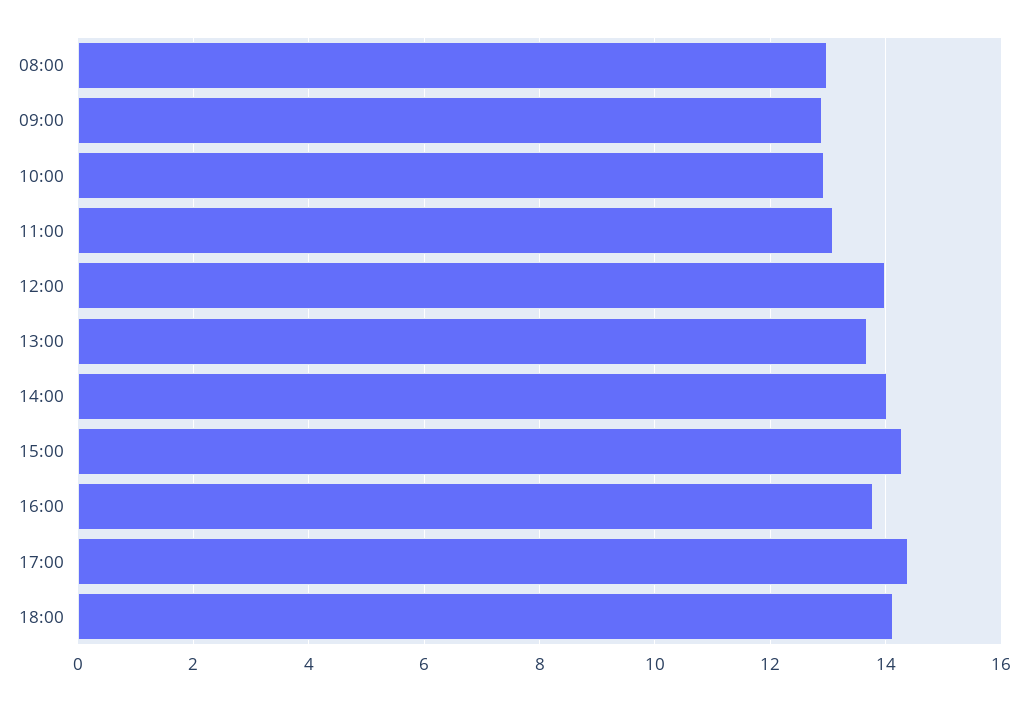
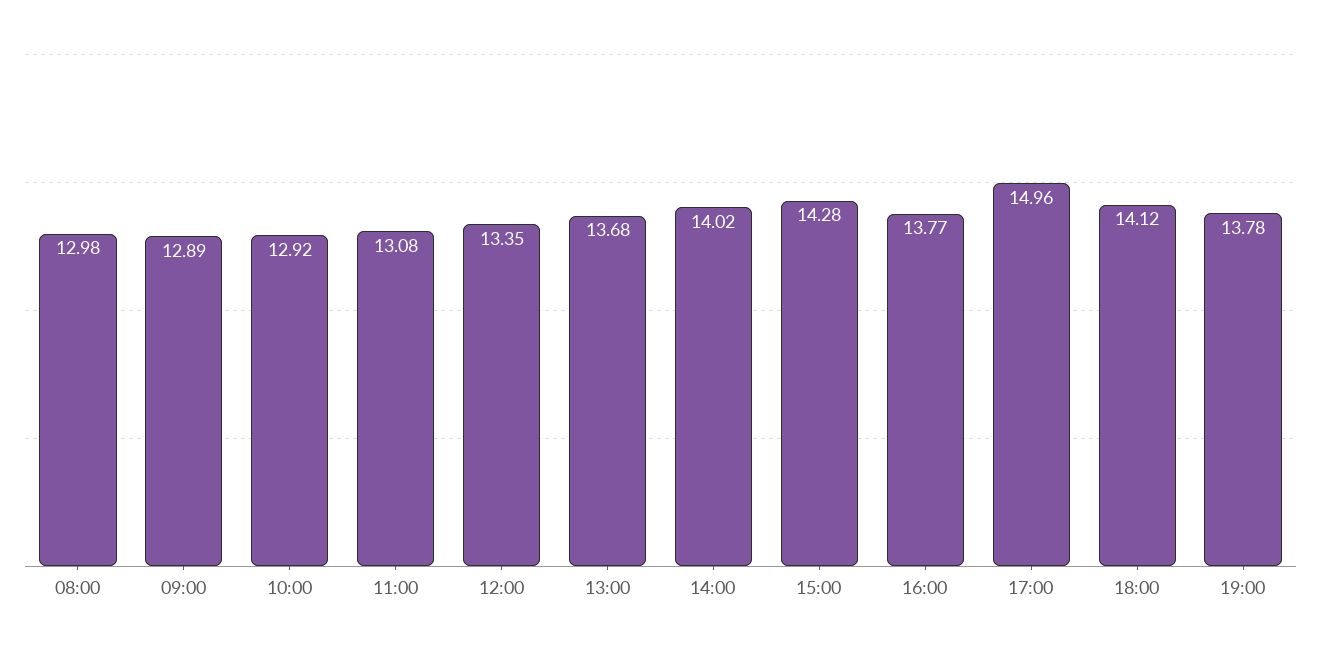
12:00: 14 -> 13.35
17:00: 14.4 -> 14.96
19:00: none -> 13.78

